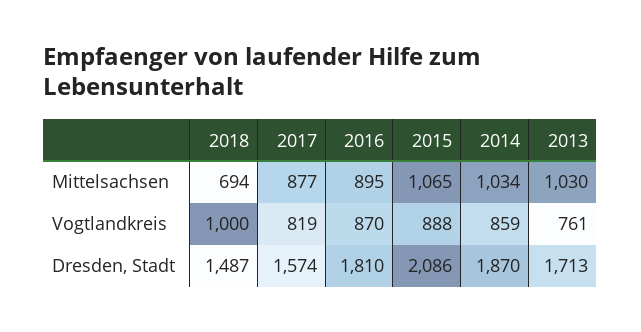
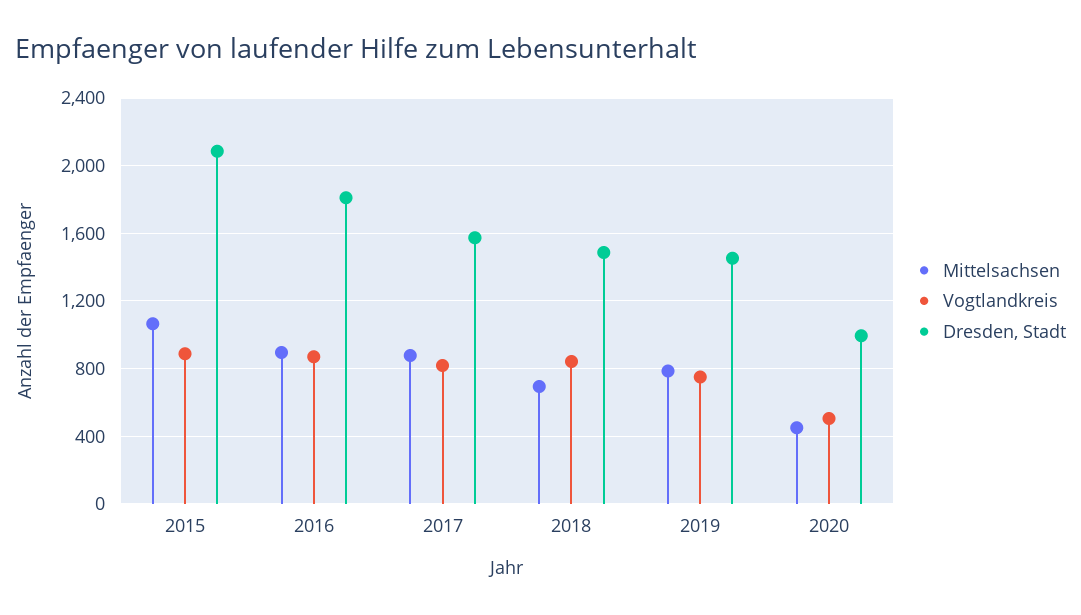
Mittelsachsen, 2014: 1034 -> none
Mittelsachsen, 2013: 1030 -> none
Vogtlandkreis, 2018: 1000 -> 850
Vogtlandkreis, 2014: 859 -> none
Vogtlandkreis, 2013: 761 -> none
Dresden, Stadt, 2014: 1870 -> none
Dresden, Stadt, 2013: 1713 -> none
Mittelsachsen, 2019: none -> 800
Vogtlandkreis, 2019: none -> 750
Dresden, Stadt, 2019: none -> 1450
Mittelsachsen, 2020: none -> 450
Vogtlandkreis, 2020: none -> 500
Dresden, Stadt, 2020: none -> 1000

